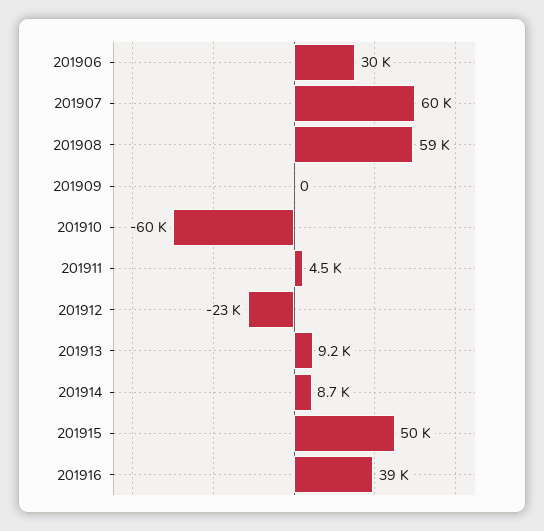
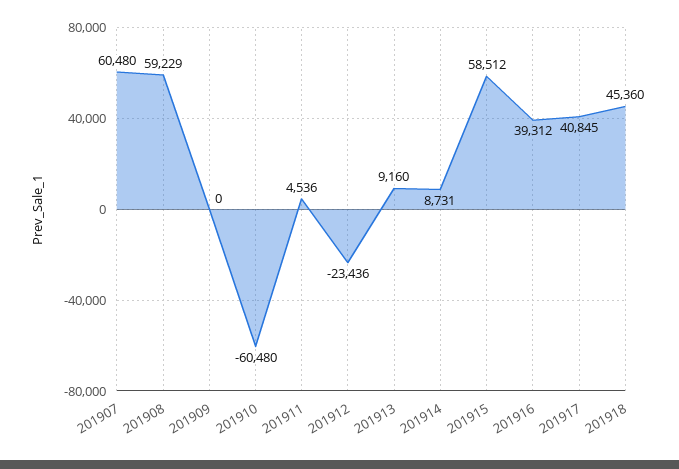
201906: 30000 -> none
201915: 50000 -> 58512
201917: none -> 40845
201918: none -> 45360

